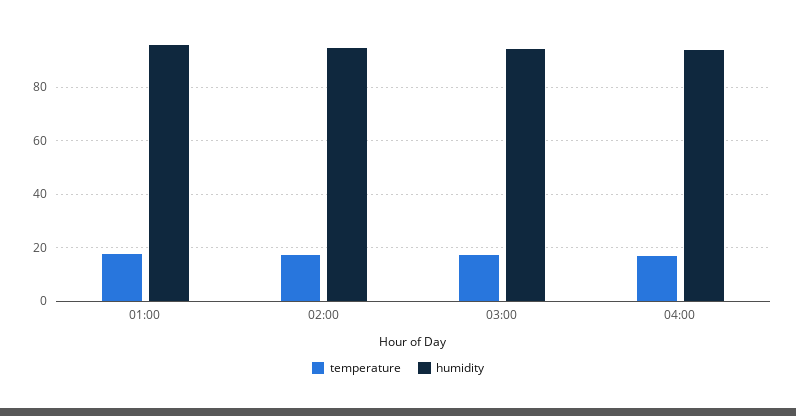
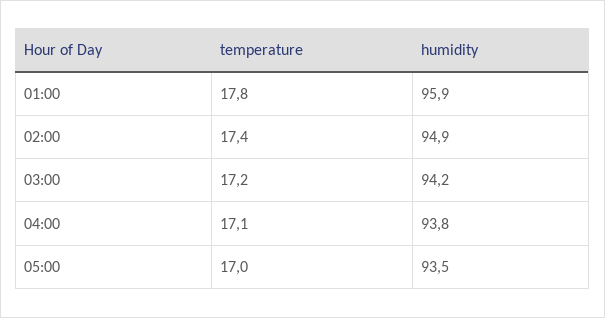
temperature, 05:00: none -> 17
humidity, 05:00: none -> 93.5

